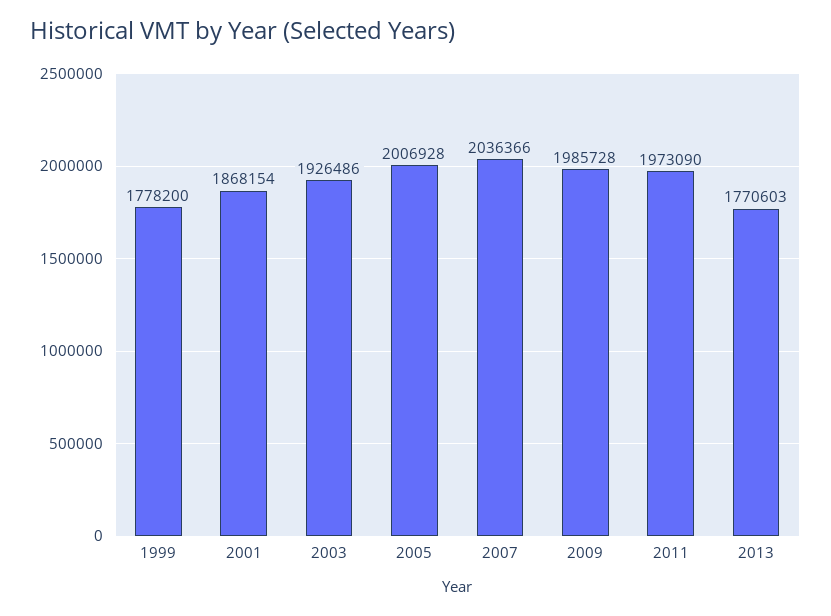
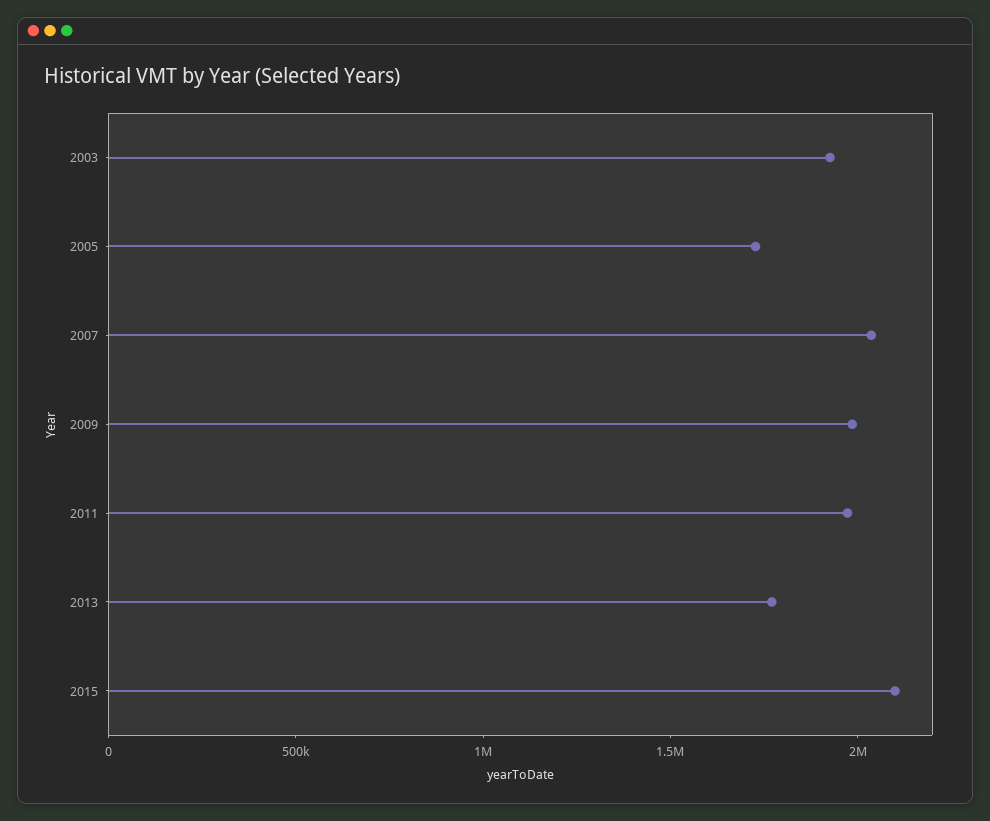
1999: 1778200 -> none
2001: 1868154 -> none
2005: 2006928 -> 1700000
2015: none -> 2100000

